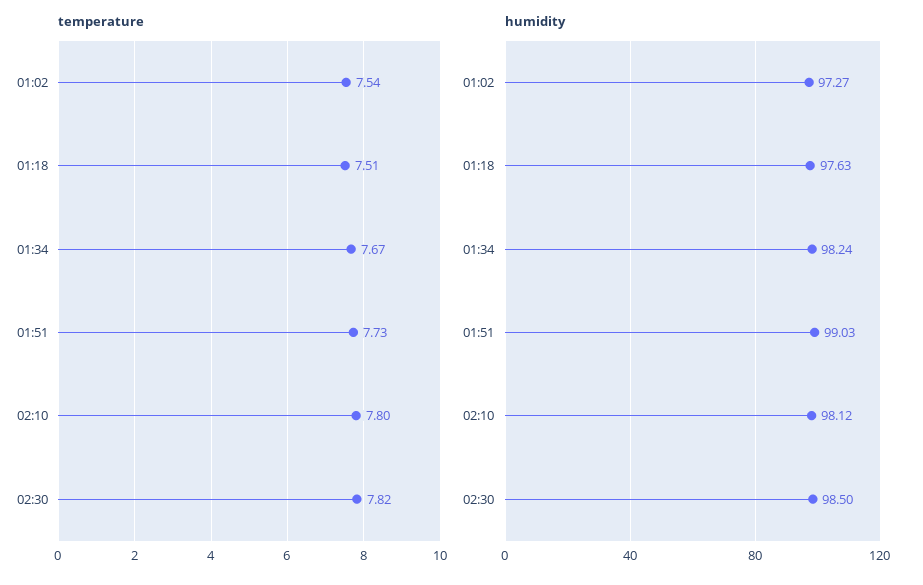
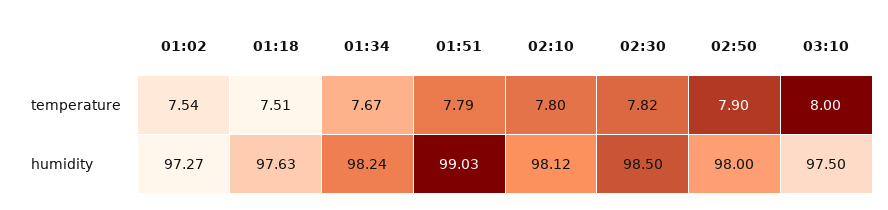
temperature, 01:51: 7.73 -> 7.79
temperature, 02:50: none -> 7.9
temperature, 03:10: none -> 8
humidity, 02:50: none -> 98
humidity, 03:10: none -> 97.5

